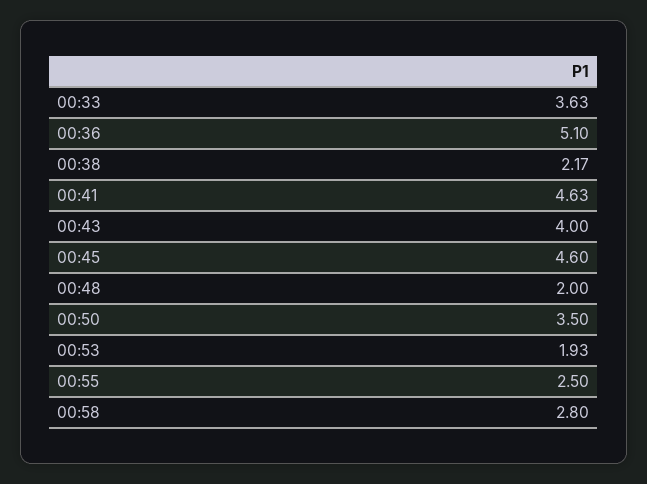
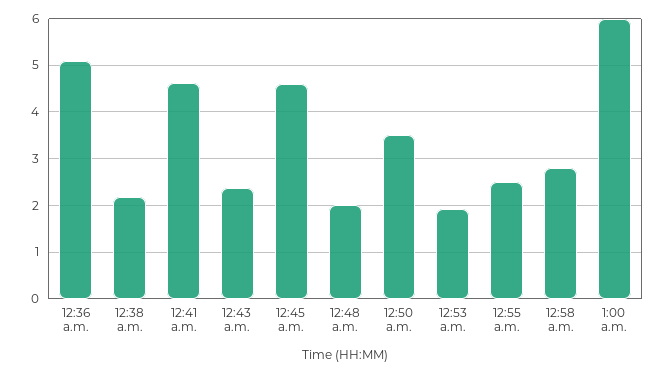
00:33: 3.63 -> none
00:43: 4 -> 2.4
1:00 a.m.: none -> 6

